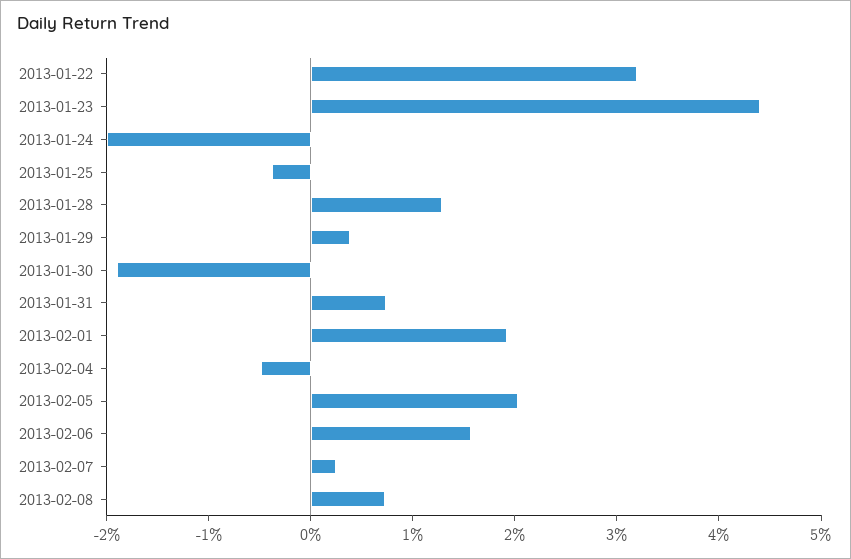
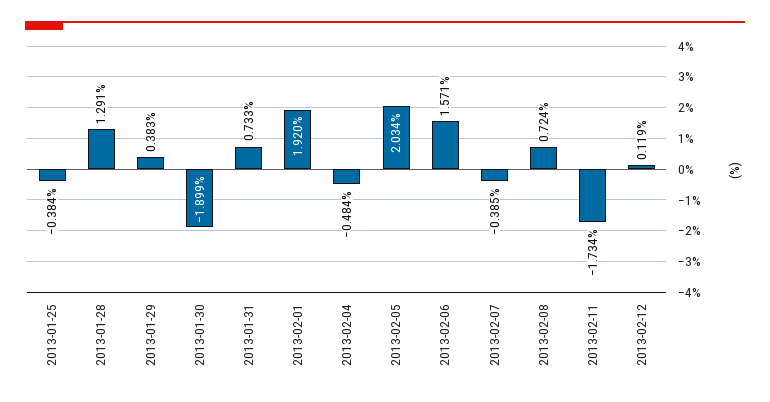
2013-01-22: 3.2 -> none
2013-01-23: 4.4 -> none
2013-01-24: -2 -> none
2013-02-07: 0.2 -> -0.385
2013-02-11: none -> -1.734
2013-02-12: none -> 0.119

